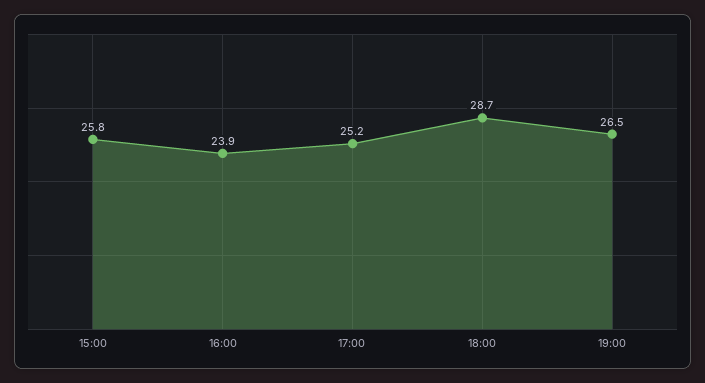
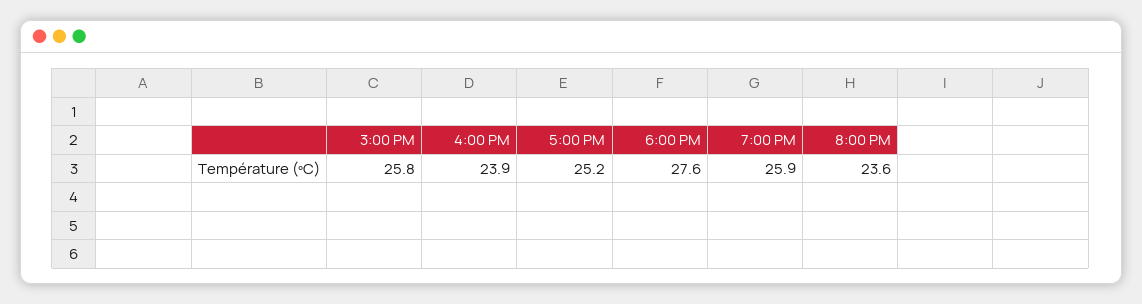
18:00: 28.7 -> 27.6
19:00: 26.5 -> 25.9
8:00 PM: none -> 23.6

